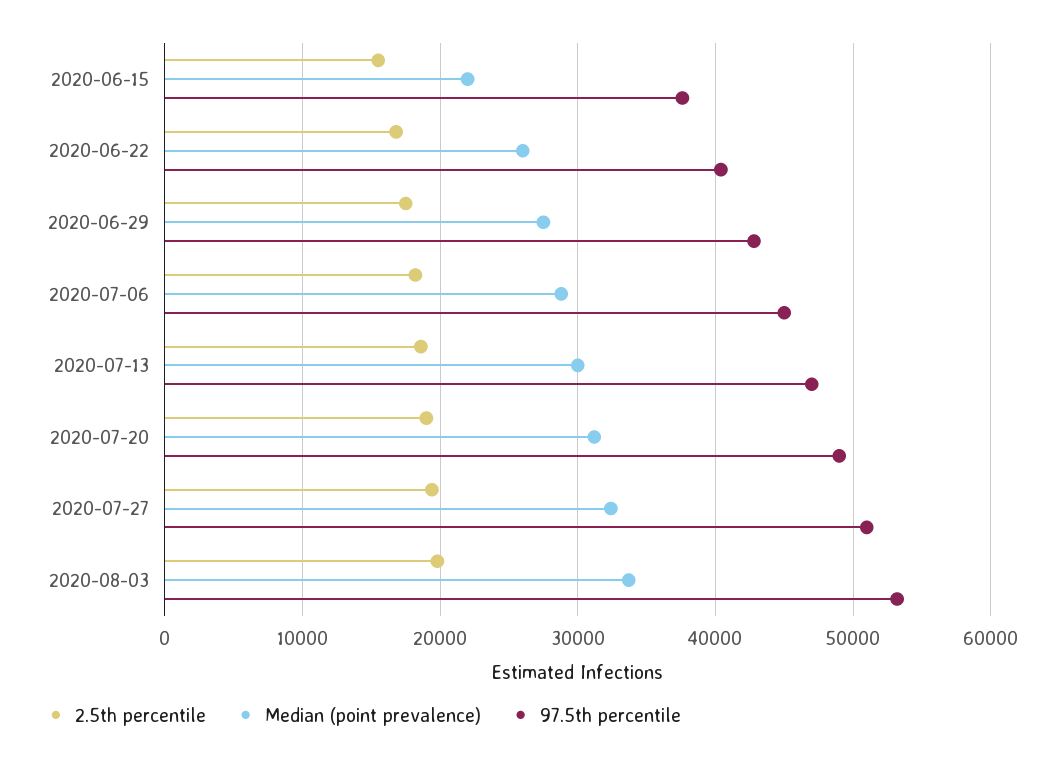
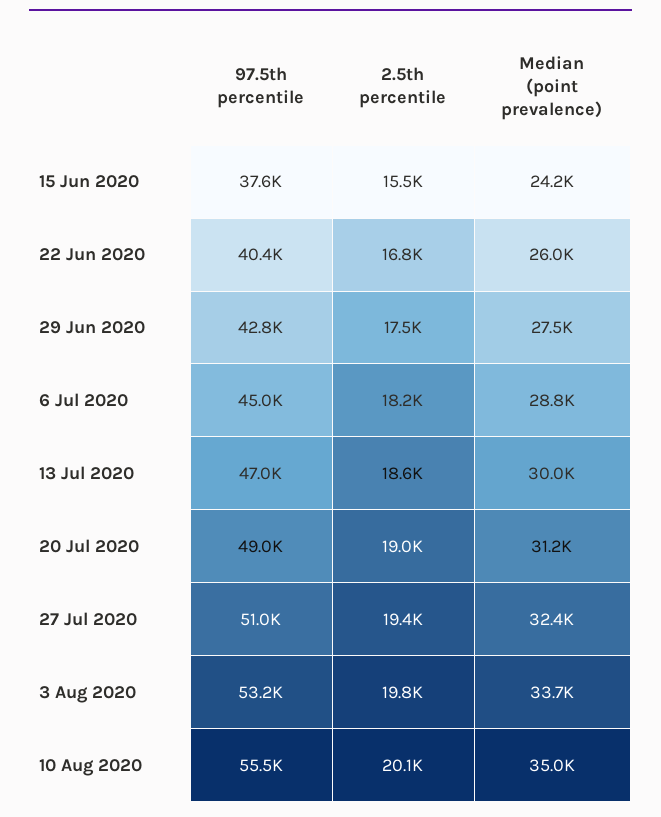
Median (point prevalence), 2020-06-15: 22000 -> 24200
97.5th percentile, 10 Aug 2020: none -> 55500
2.5th percentile, 10 Aug 2020: none -> 20100
Median (point prevalence), 10 Aug 2020: none -> 35000

